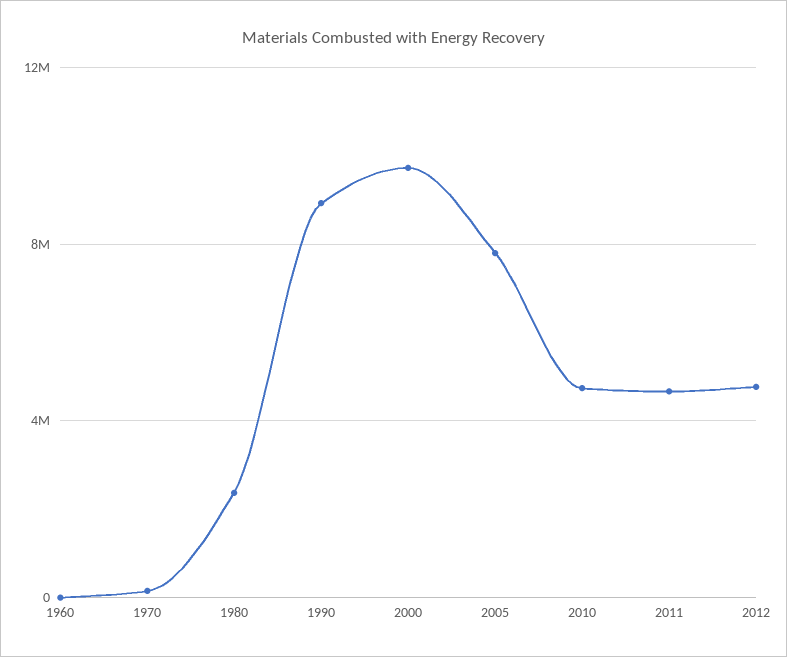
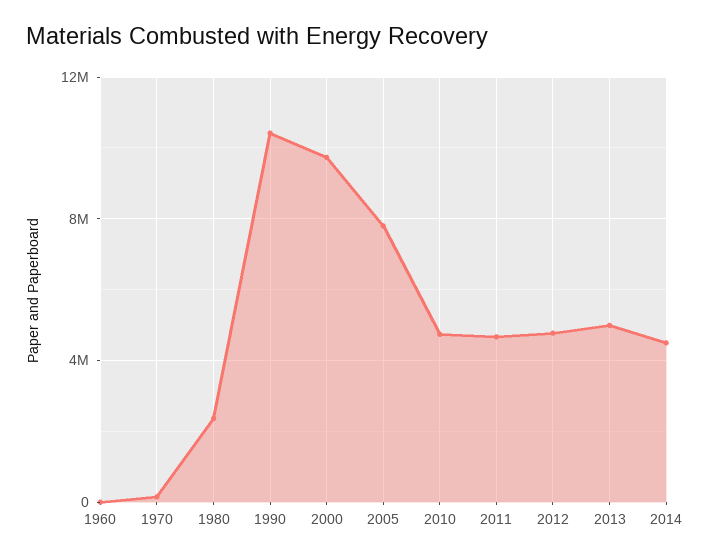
1990: 9000000 -> 10500000
2013: none -> 5000000
2014: none -> 4500000

